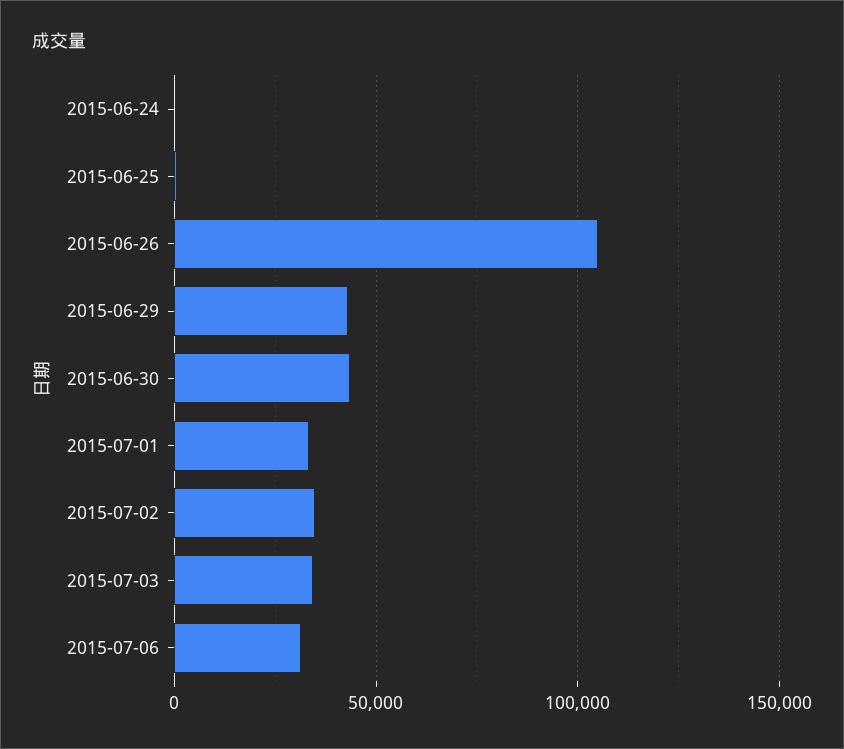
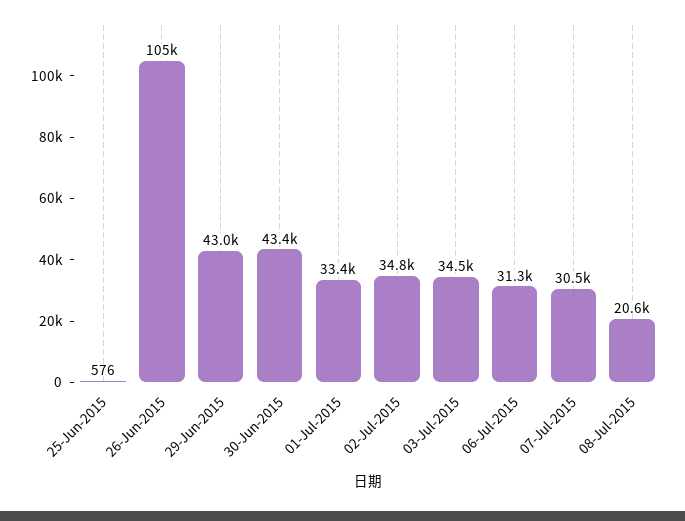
2015-06-24: 0 -> none
07-Jul-2015: none -> 30500
08-Jul-2015: none -> 20600

